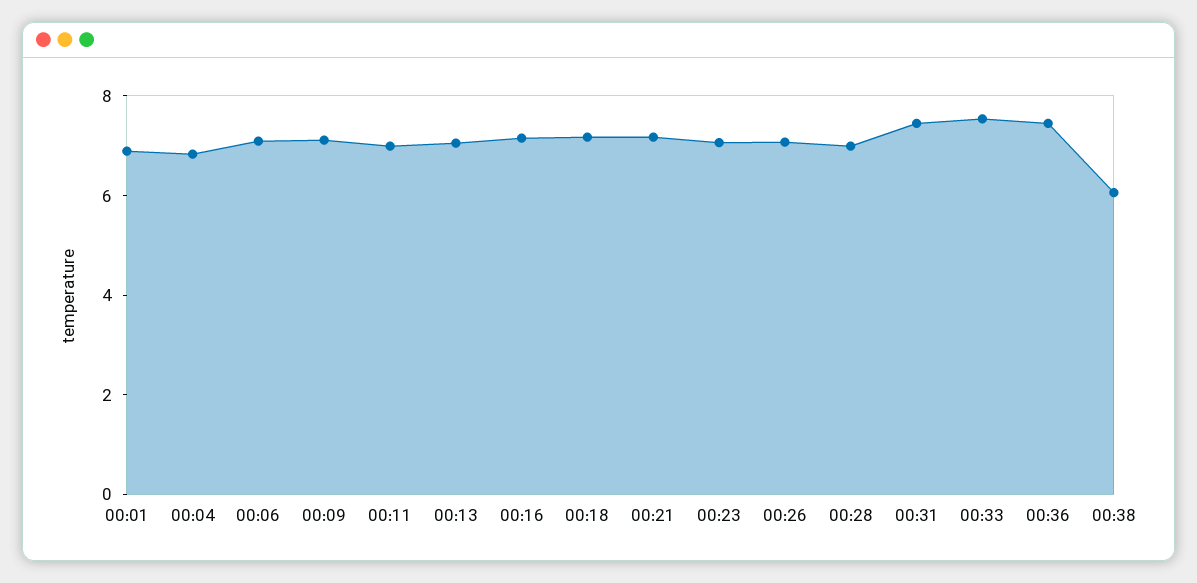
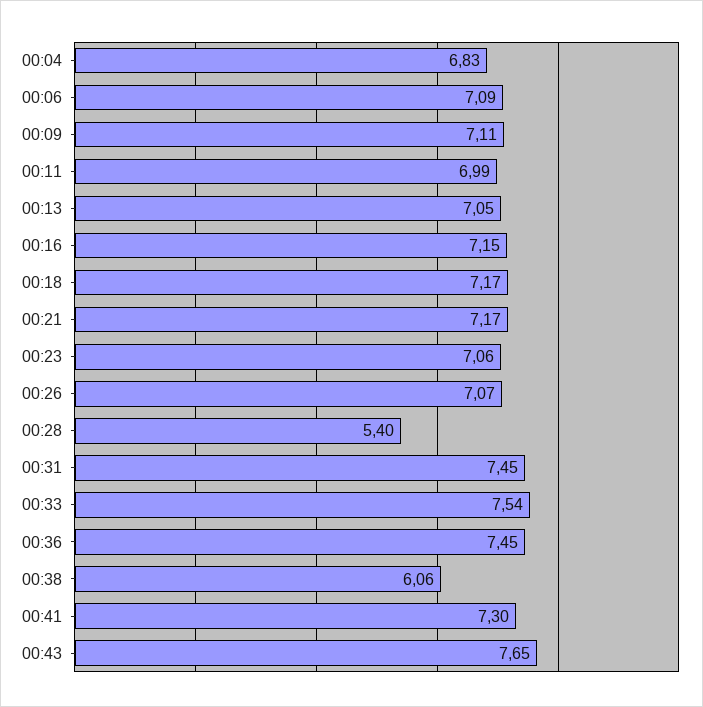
00:01: 7 -> none
00:28: 7 -> 5.4
00:41: none -> 7.3
00:43: none -> 7.65

